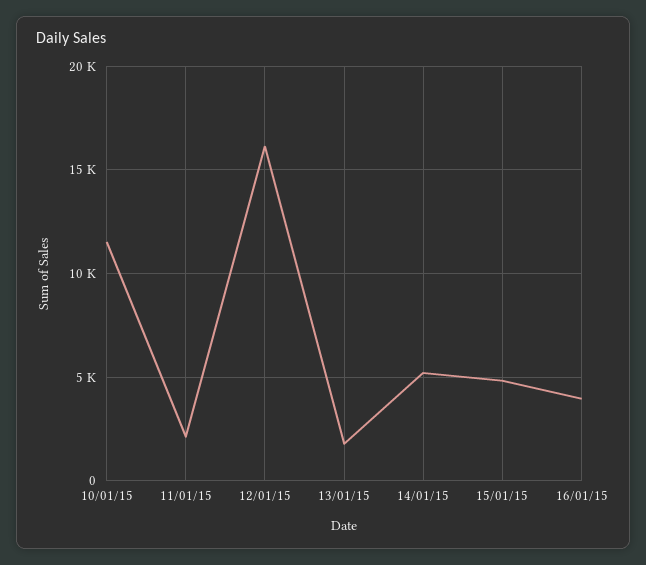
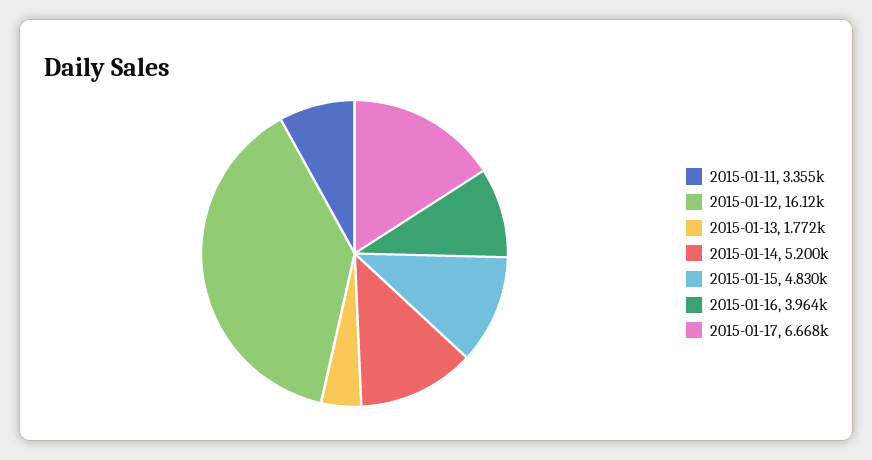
10/01/15: 11500 -> none
11/01/15: 2000 -> 3355
2015-01-17: none -> 6668

